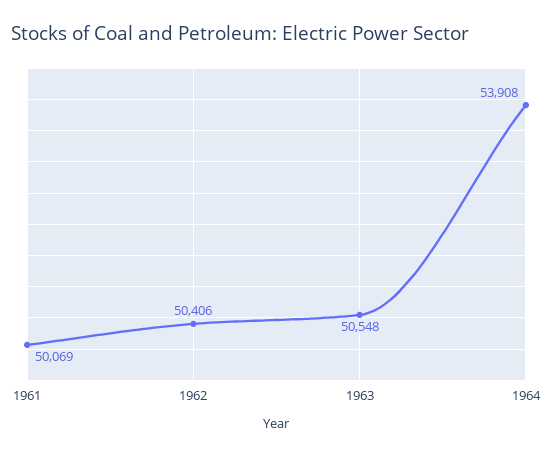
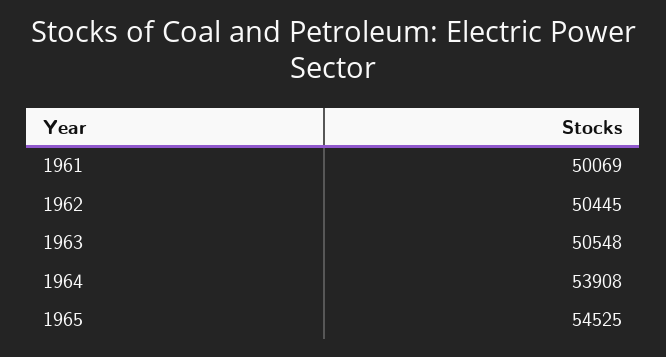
1962: 50406 -> 50445
1965: none -> 54525

